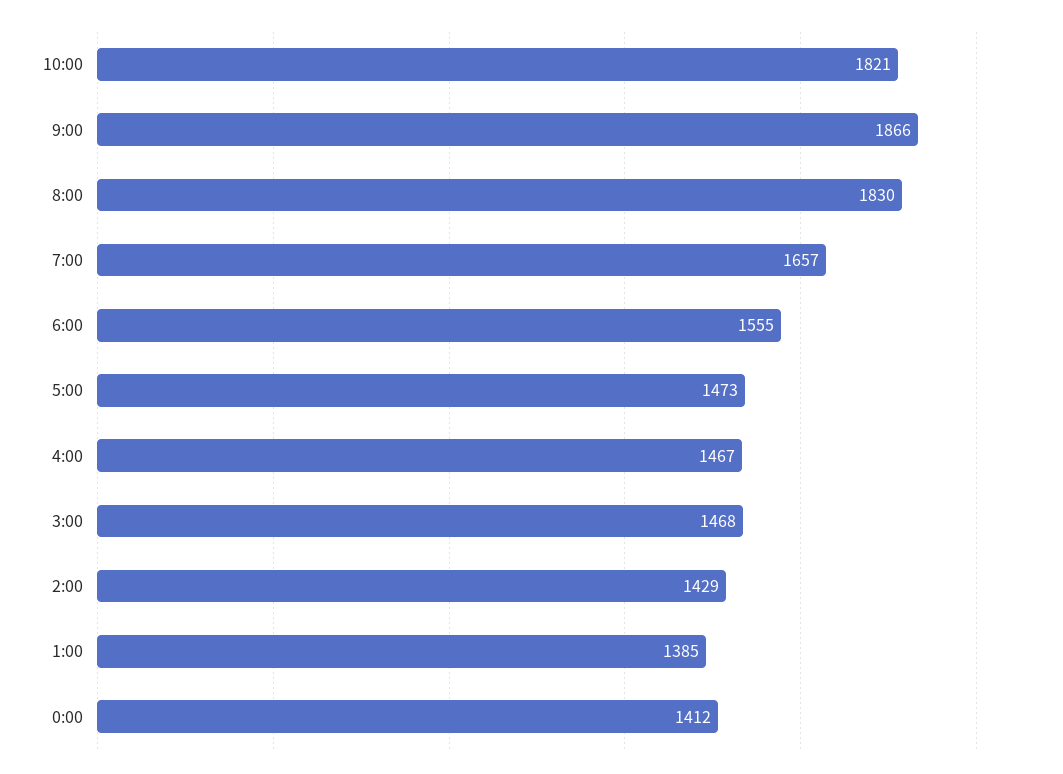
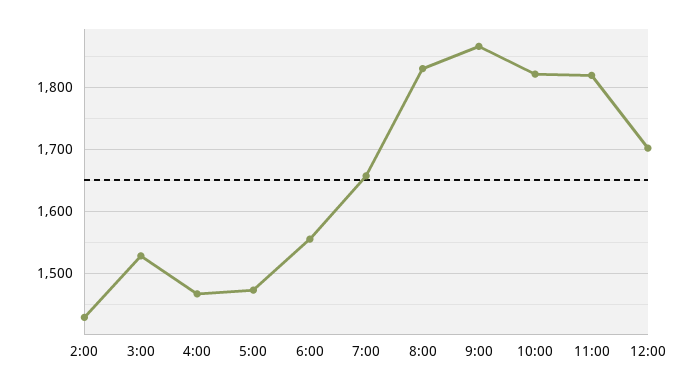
3:00: 1468 -> 1530
1:00: 1385 -> none
0:00: 1412 -> none
11:00: none -> 1820
12:00: none -> 1700

